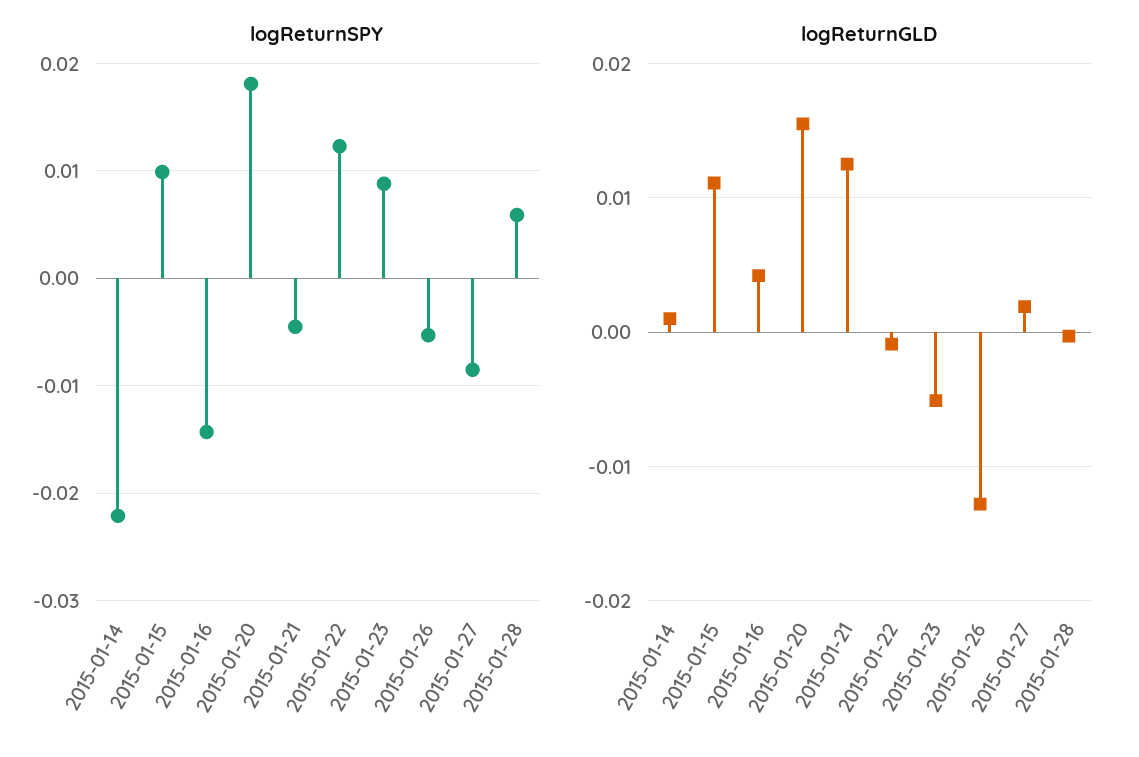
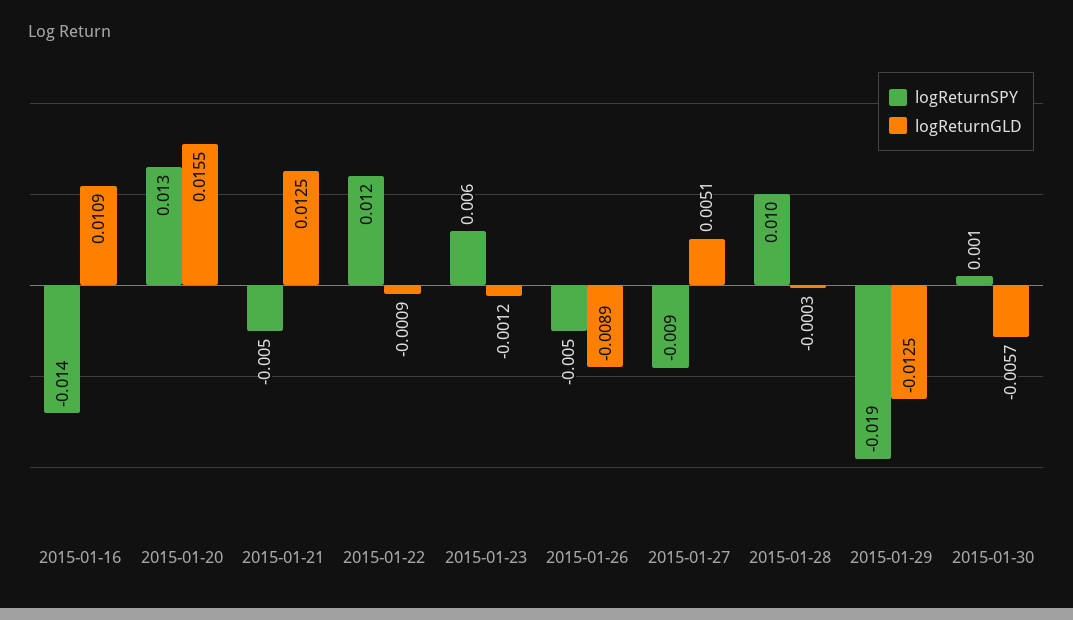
logReturnSPY, 2015-01-14: -0.022 -> none
logReturnSPY, 2015-01-15: 0.01 -> none
logReturnSPY, 2015-01-20: 0.018 -> 0.013
logReturnSPY, 2015-01-23: 0.009 -> 0.006
logReturnSPY, 2015-01-28: 0.006 -> 0.01
logReturnGLD, 2015-01-14: 0.001 -> none
logReturnGLD, 2015-01-15: 0.011 -> none
logReturnGLD, 2015-01-16: 0.004 -> 0.0109
logReturnGLD, 2015-01-23: -0.005 -> -0.0012
logReturnGLD, 2015-01-26: -0.013 -> -0.0089
logReturnGLD, 2015-01-27: 0.002 -> 0.0051
logReturnSPY, 2015-01-29: none -> -0.019
logReturnGLD, 2015-01-29: none -> -0.0125
logReturnSPY, 2015-01-30: none -> 0.001
logReturnGLD, 2015-01-30: none -> -0.0057

